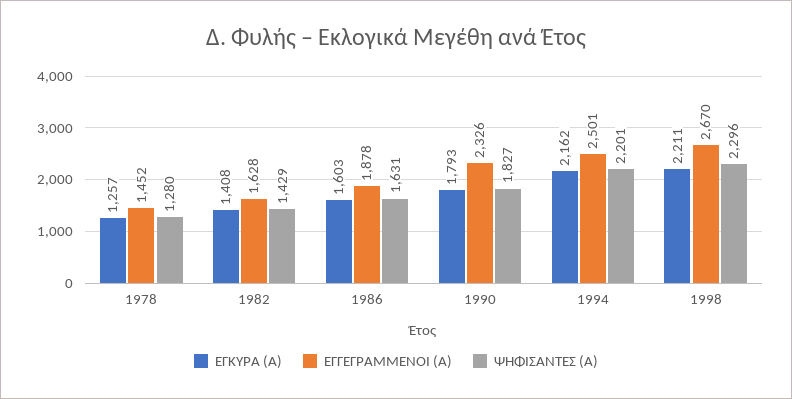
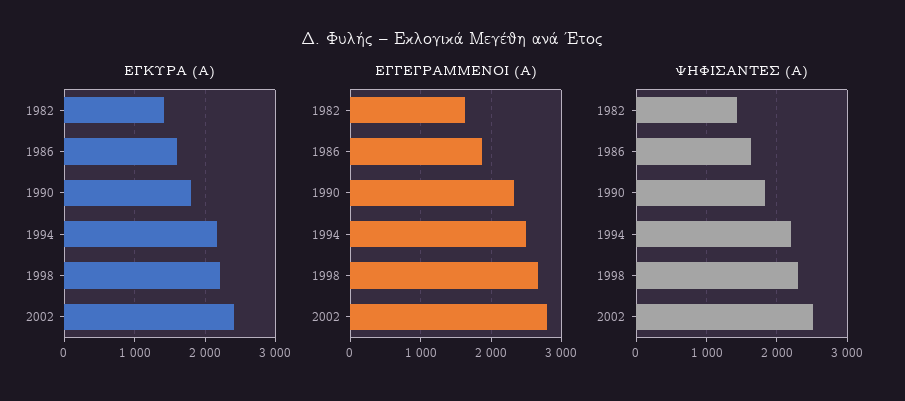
ΕΓΚΥΡΑ (Α), 1978: 1257 -> none
ΕΓΓΕΓΡΑΜΜΕΝΟΙ (Α), 1978: 1452 -> none
ΨΗΦΙΣΑΝΤΕΣ (Α), 1978: 1280 -> none
ΕΓΚΥΡΑ (Α), 2002: none -> 2400
ΕΓΓΕΓΡΑΜΜΕΝΟΙ (Α), 2002: none -> 2800
ΨΗΦΙΣΑΝΤΕΣ (Α), 2002: none -> 2500

